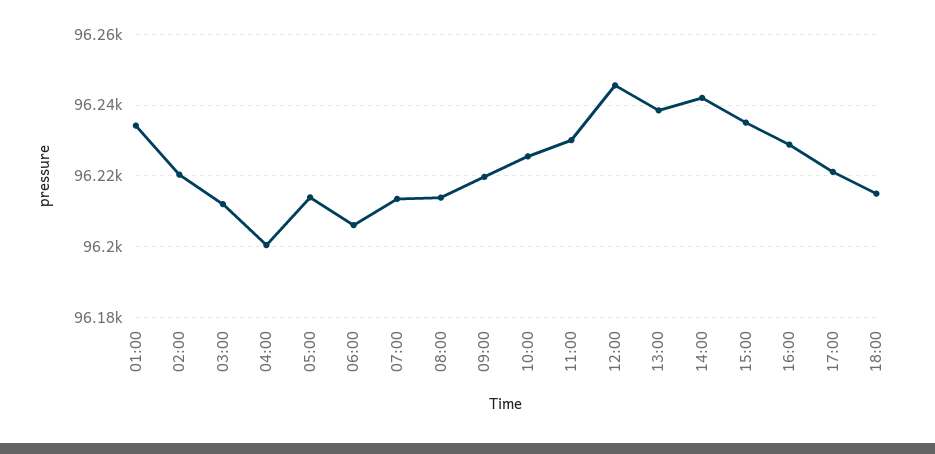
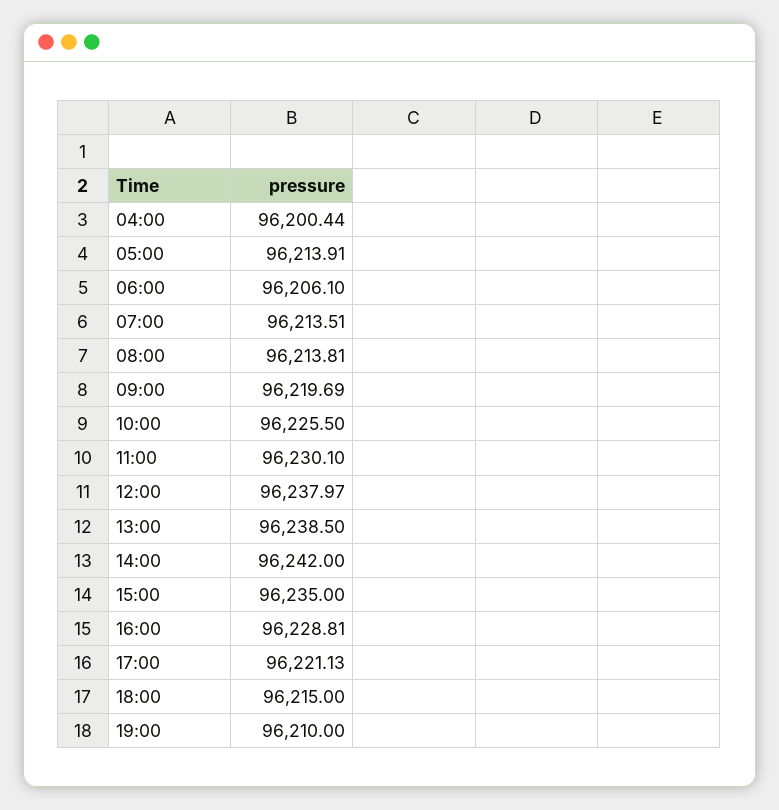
01:00: 96234 -> none
02:00: 96220 -> none
03:00: 96212 -> none
12:00: 96246 -> 96237.97
19:00: none -> 96210

